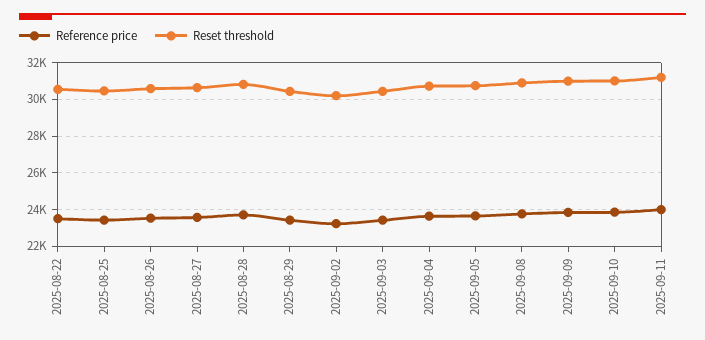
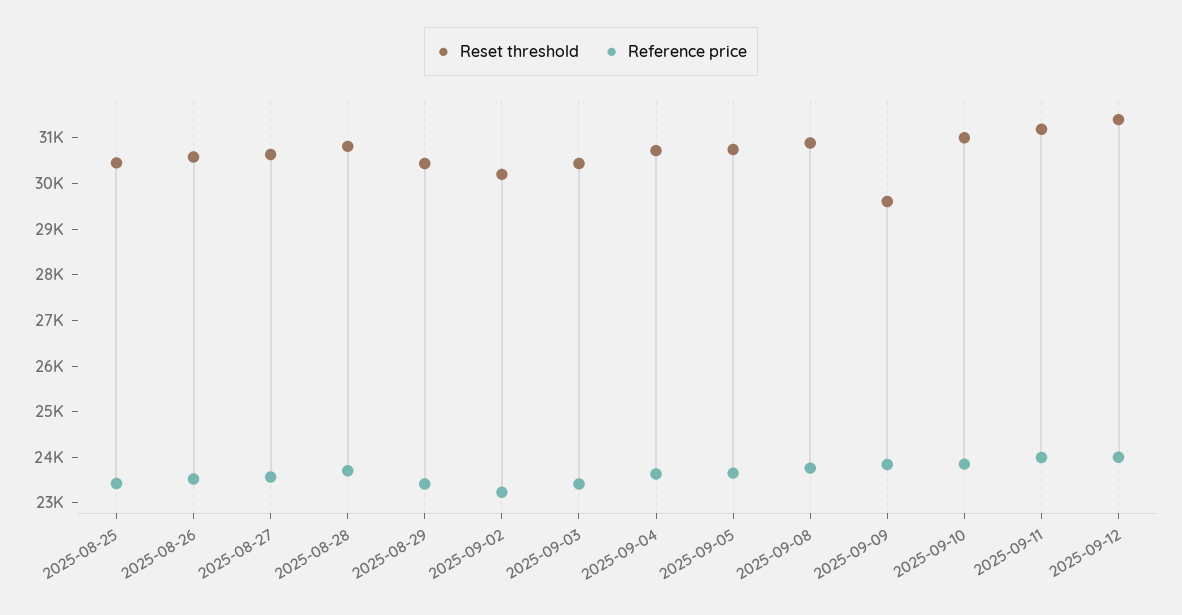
Reference price, 2025-08-22: 23500 -> none
Reset threshold, 2025-08-22: 30500 -> none
Reset threshold, 2025-09-09: 31000 -> 29600
Reset threshold, 2025-09-12: none -> 31400
Reference price, 2025-09-12: none -> 24000

